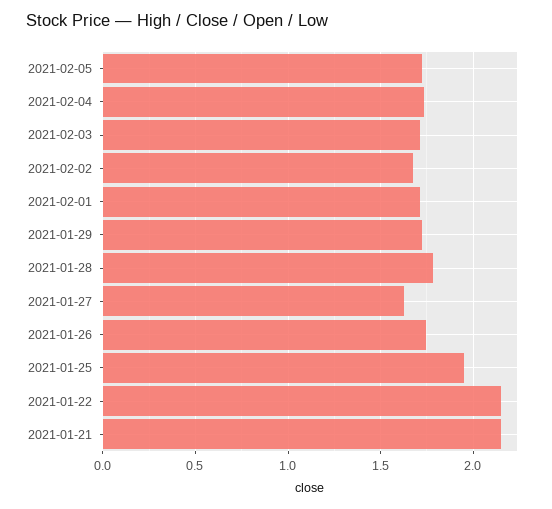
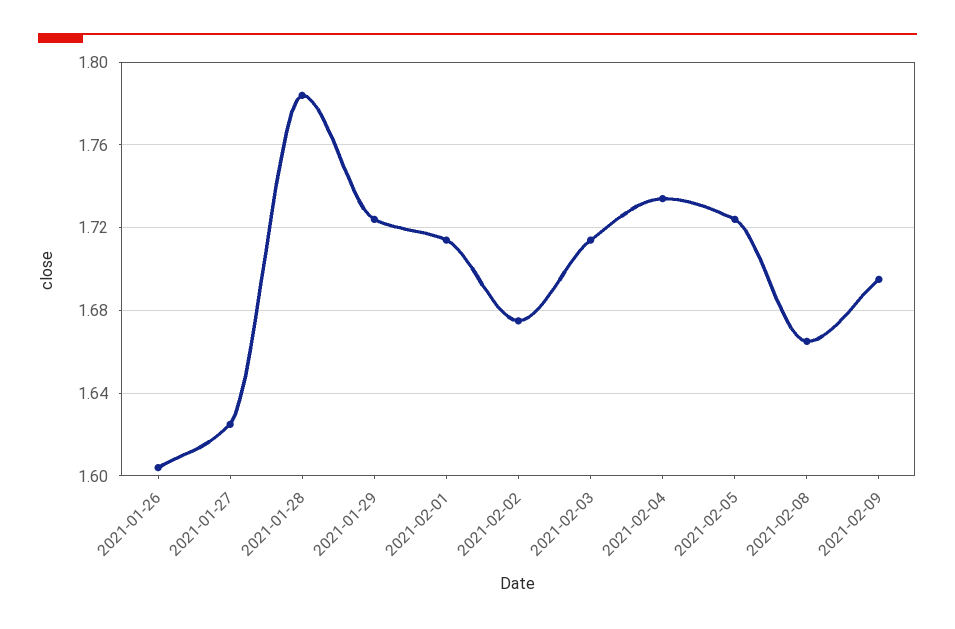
2021-01-26: 1.75 -> 1.605
2021-01-25: 1.95 -> none
2021-01-22: 2.15 -> none
2021-01-21: 2.15 -> none
2021-02-08: none -> 1.665
2021-02-09: none -> 1.695

